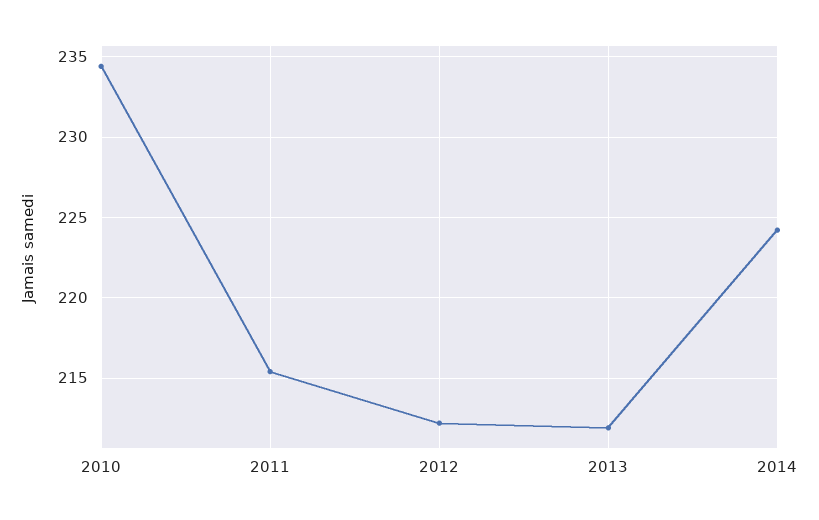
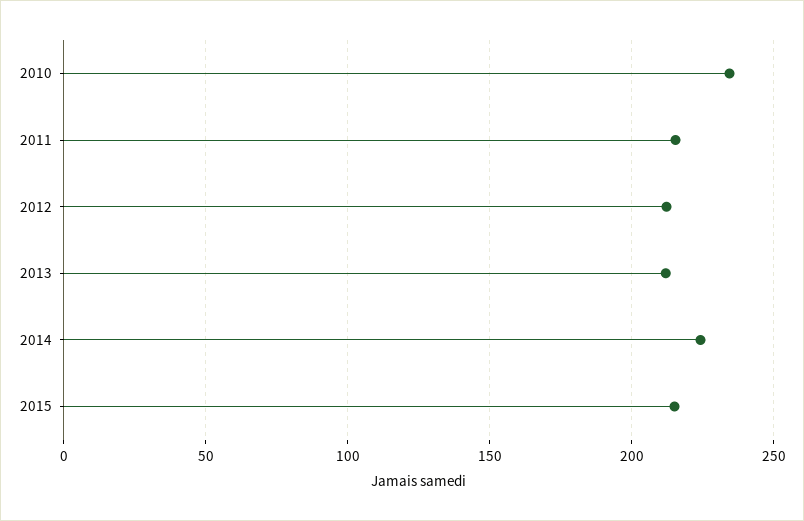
2015: none -> 215

